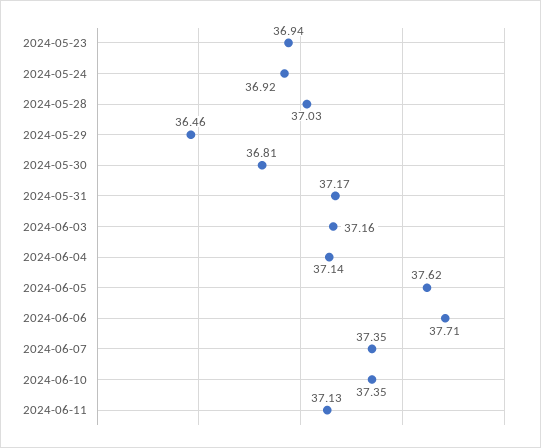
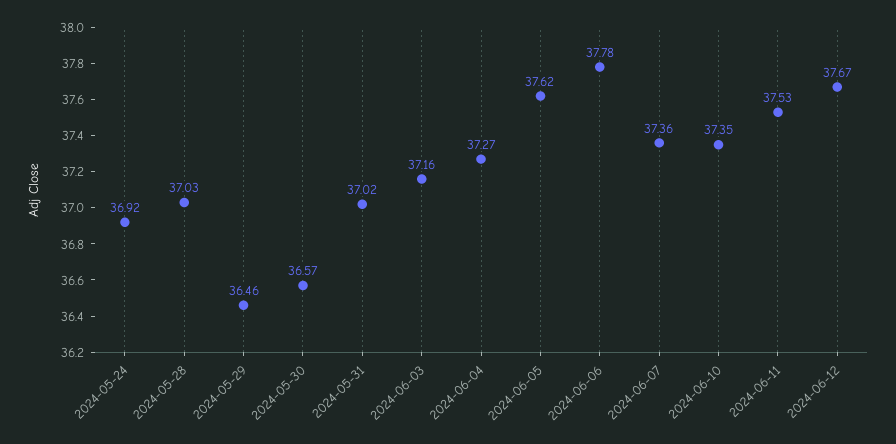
2024-05-23: 36.94 -> none
2024-05-30: 36.81 -> 36.57
2024-05-31: 37.17 -> 37.02
2024-06-04: 37.14 -> 37.27
2024-06-06: 37.71 -> 37.78
2024-06-07: 37.35 -> 37.36
2024-06-11: 37.13 -> 37.53
2024-06-12: none -> 37.67

